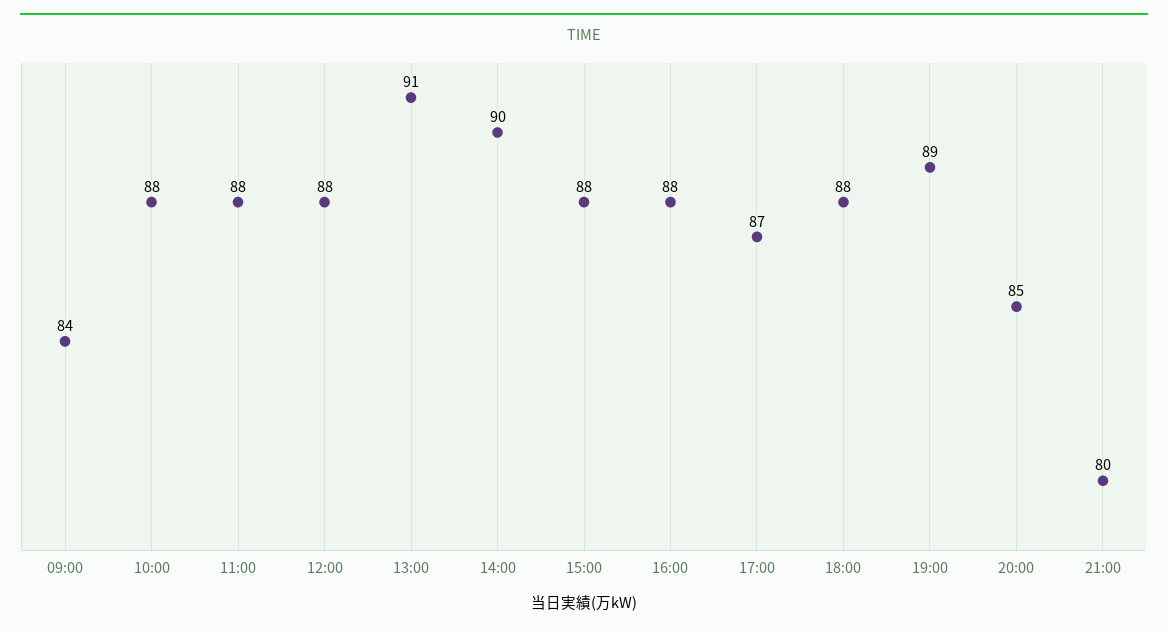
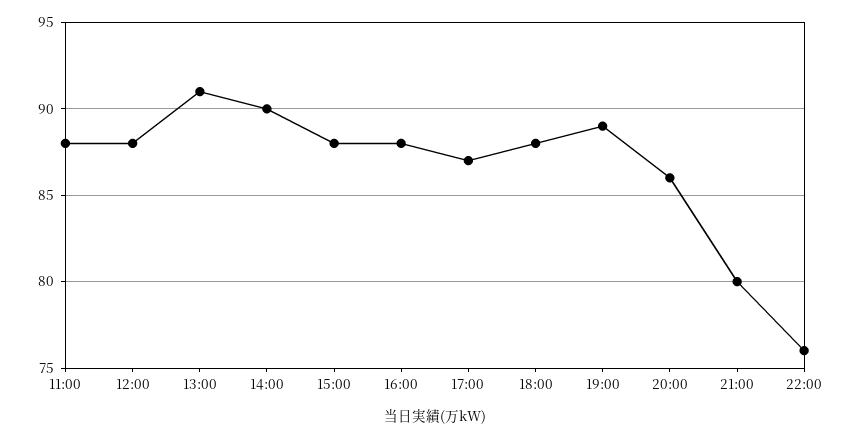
09:00: 84 -> none
10:00: 88 -> none
20:00: 85 -> 86
22:00: none -> 76

